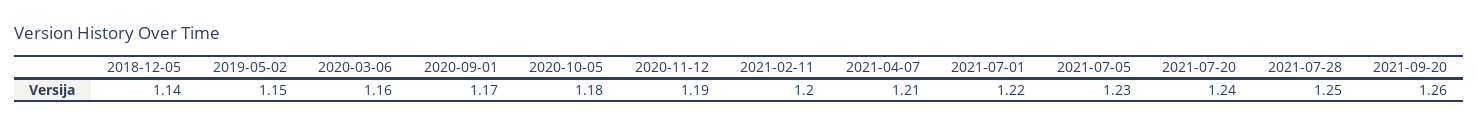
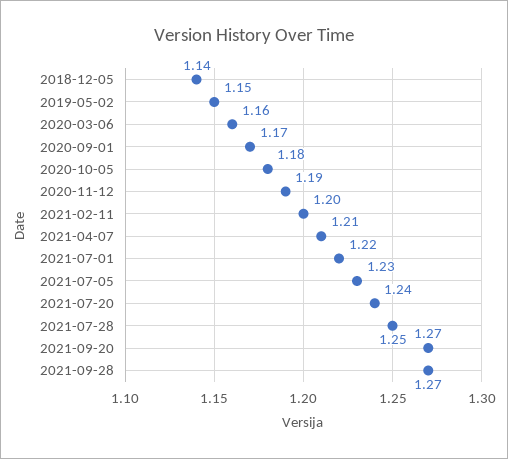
2021-09-20: 1.26 -> 1.27
2021-09-28: none -> 1.27

